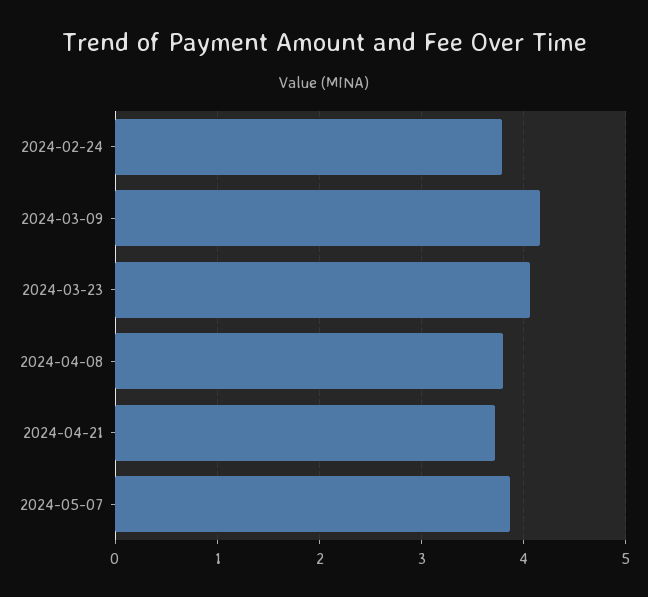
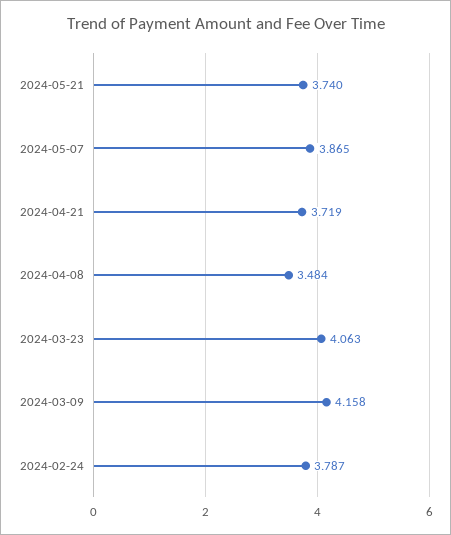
2024-04-08: 3.8 -> 3.484
2024-05-21: none -> 3.74

